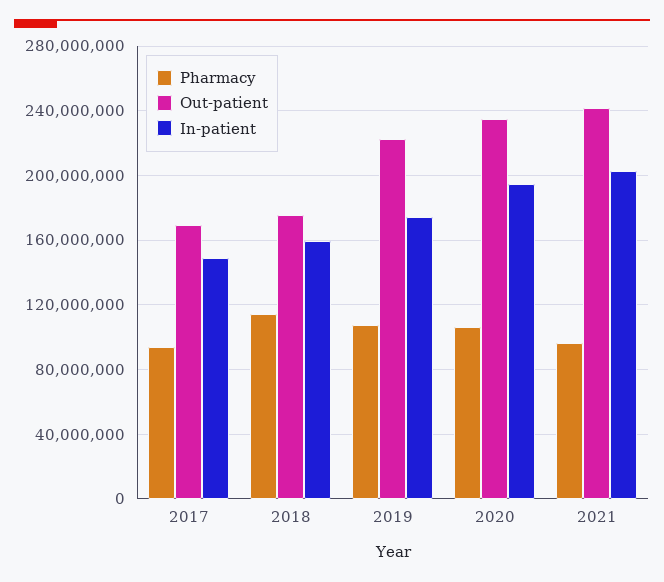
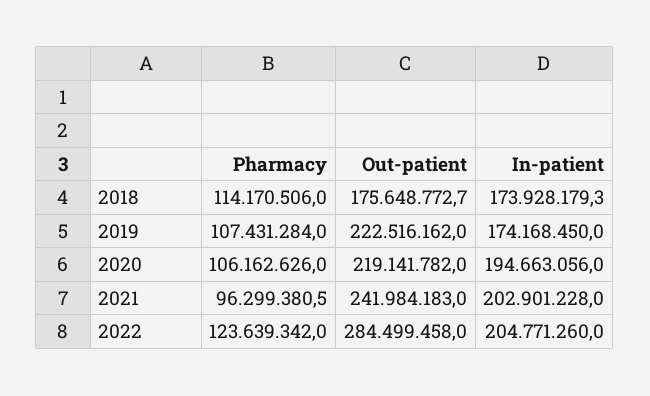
Pharmacy, 2017: 95000000 -> none
Out-patient, 2017: 170000000 -> none
In-patient, 2017: 150000000 -> none
In-patient, 2018: 160000000 -> 173928179.3
Out-patient, 2020: 235000000 -> 219141782
Pharmacy, 2022: none -> 123639342
Out-patient, 2022: none -> 284499458
In-patient, 2022: none -> 204771260

